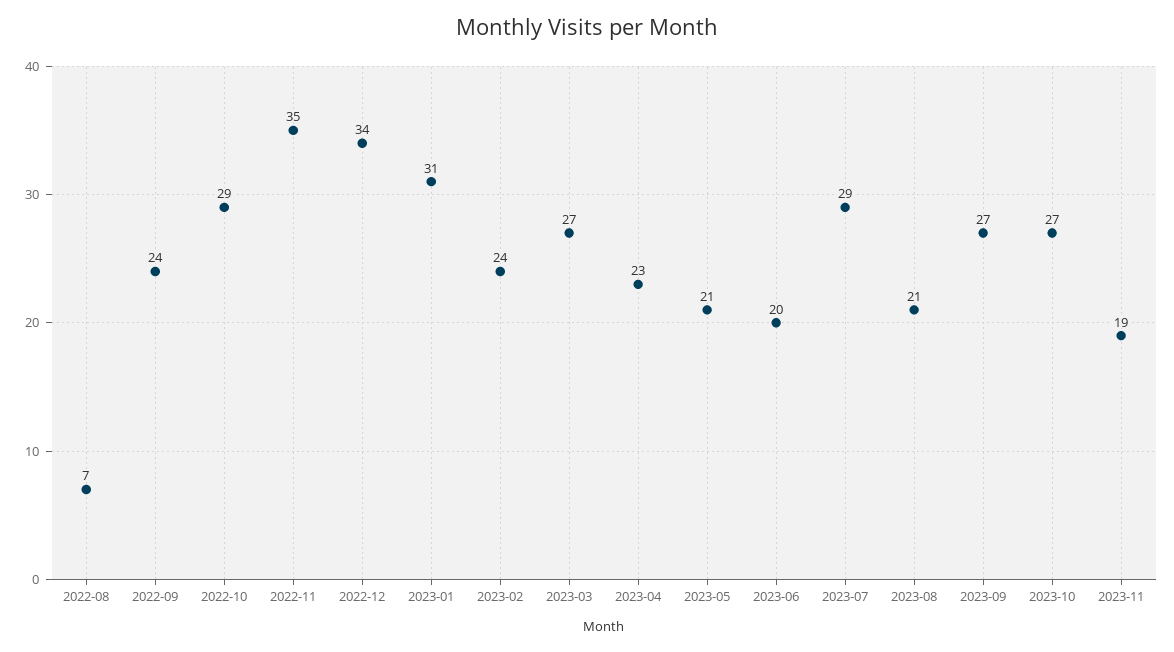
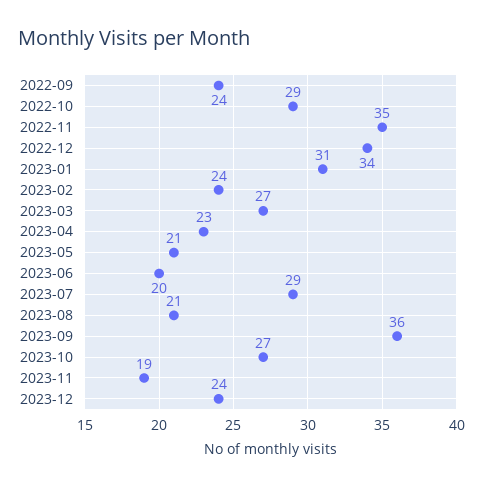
2022-08: 7 -> none
2023-09: 27 -> 36
2023-12: none -> 24

